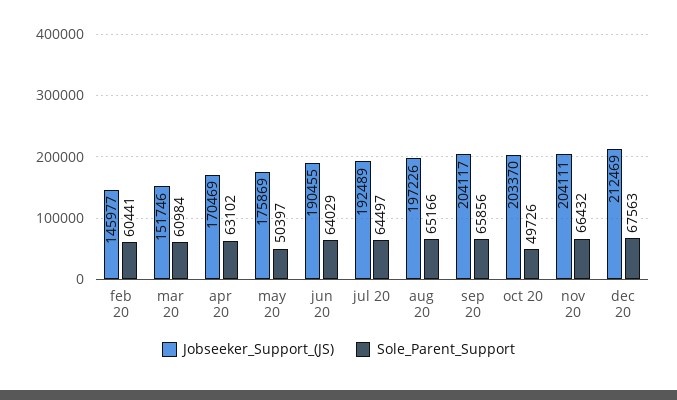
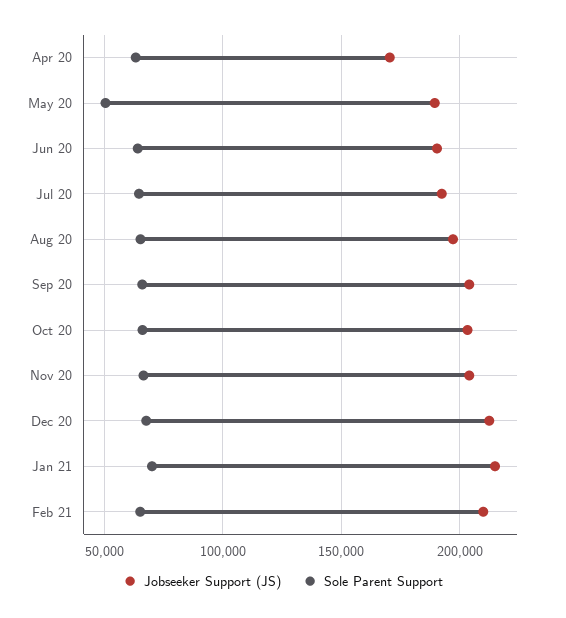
Jobseeker_Support_(JS), feb 20: 145977 -> none
Sole_Parent_Support, feb 20: 60441 -> none
Jobseeker_Support_(JS), mar 20: 151746 -> none
Sole_Parent_Support, mar 20: 60984 -> none
Jobseeker_Support_(JS), may 20: 175869 -> 190000
Sole_Parent_Support, oct 20: 49726 -> 65000
Jobseeker_Support_(JS), Jan 21: none -> 215000
Sole_Parent_Support, Jan 21: none -> 70000
Jobseeker_Support_(JS), Feb 21: none -> 210000
Sole_Parent_Support, Feb 21: none -> 65000

